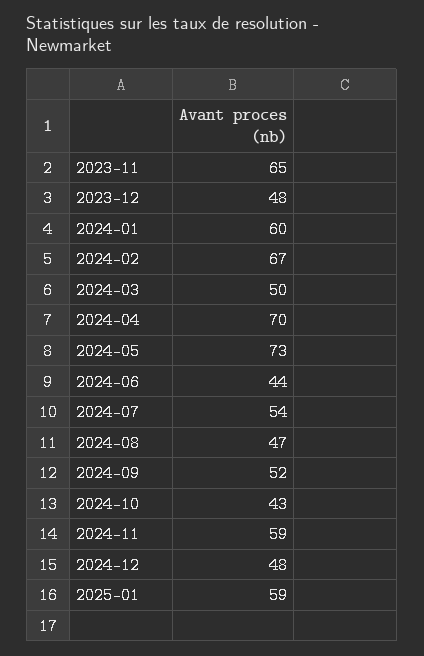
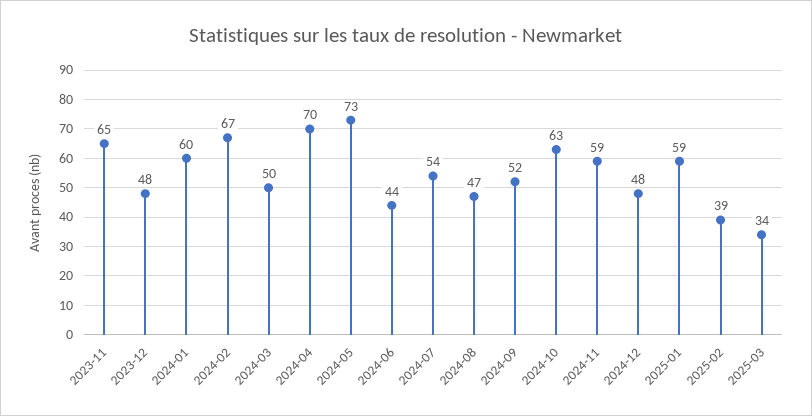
2024-10: 43 -> 63
2025-02: none -> 39
2025-03: none -> 34

